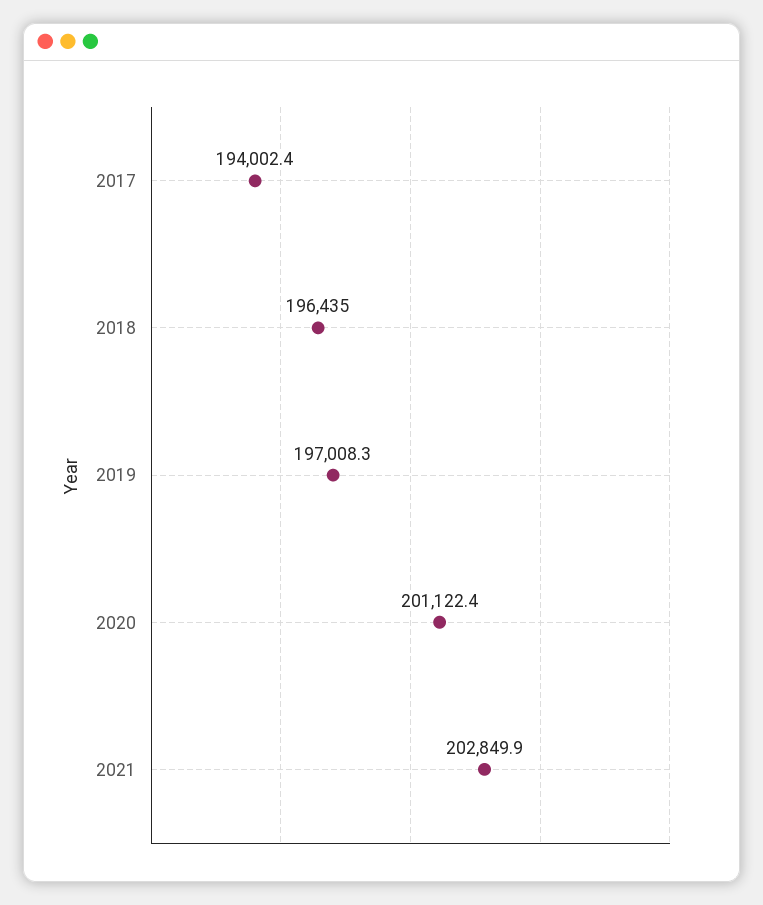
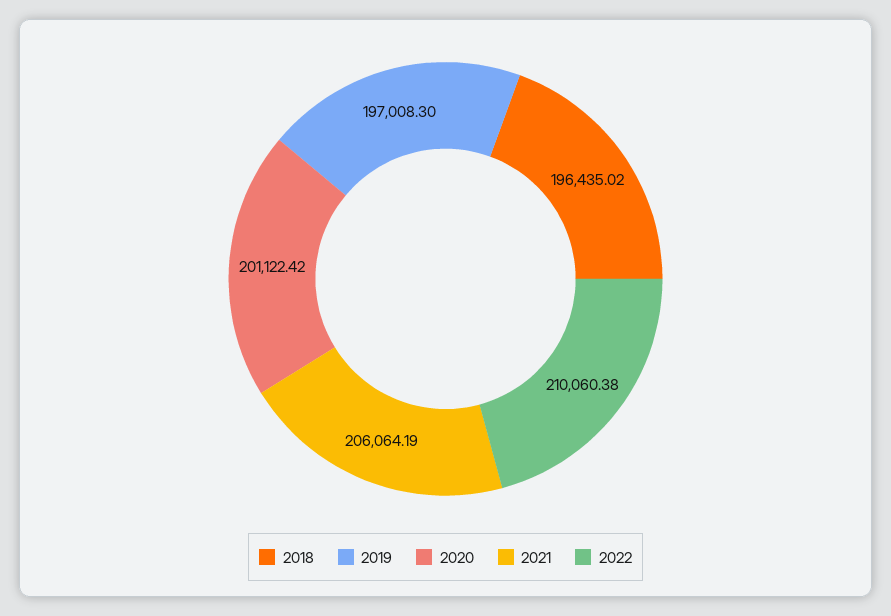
2017: 194002.4 -> none
2021: 202849.9 -> 206064.19
2022: none -> 210060.38

